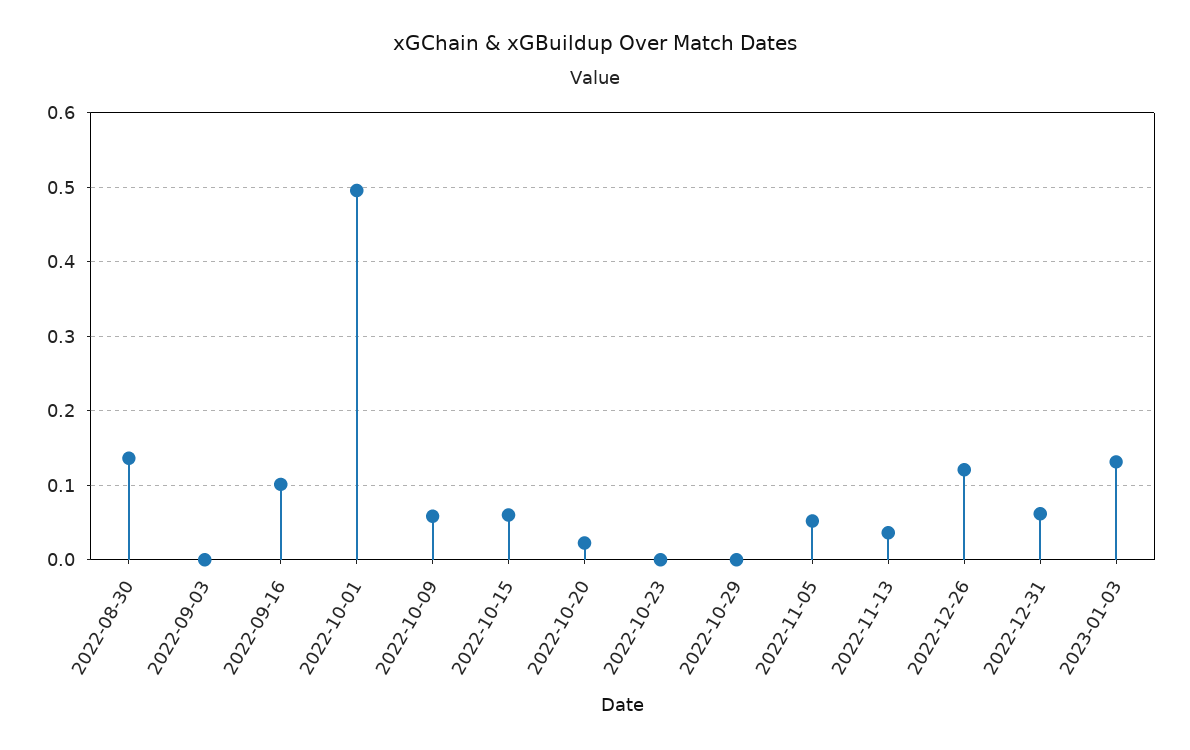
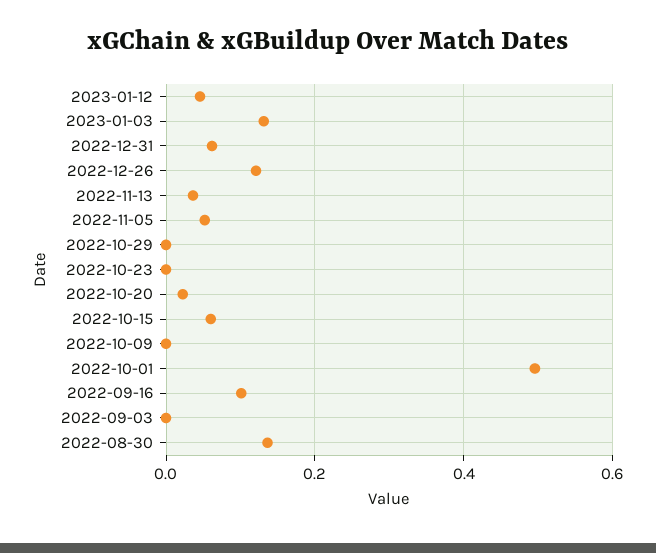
2022-10-09: 0.06 -> 0
2023-01-12: none -> 0.04

